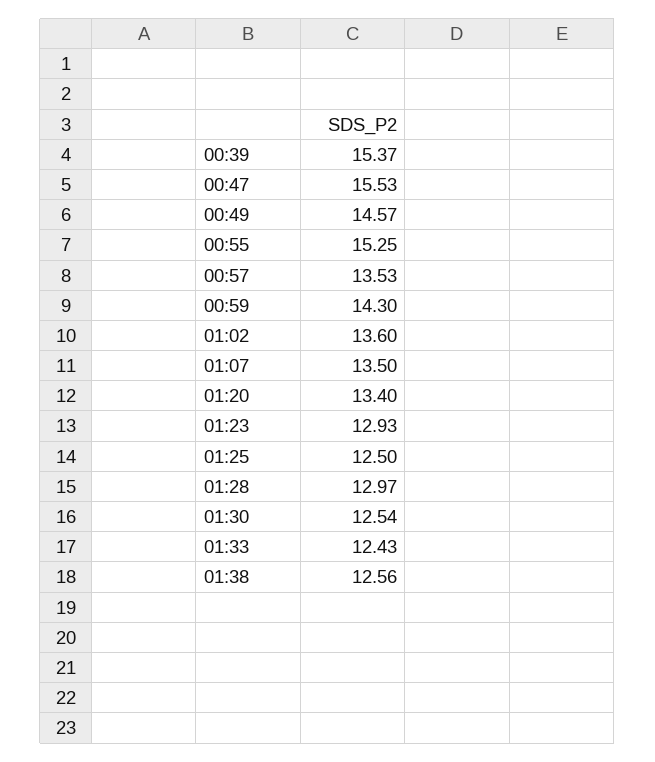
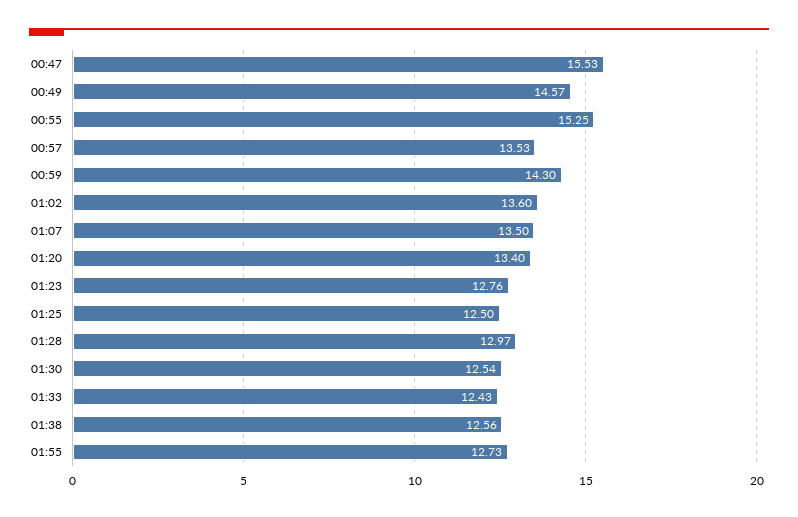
00:39: 15.37 -> none
01:23: 12.93 -> 12.76
01:55: none -> 12.73

